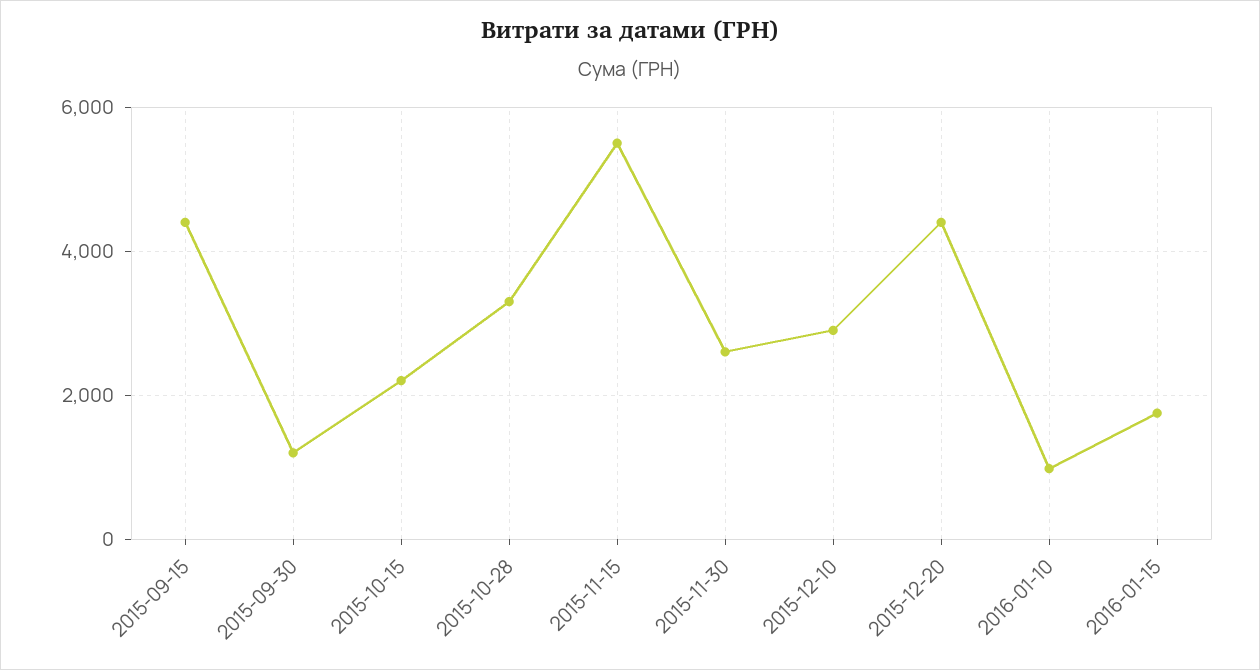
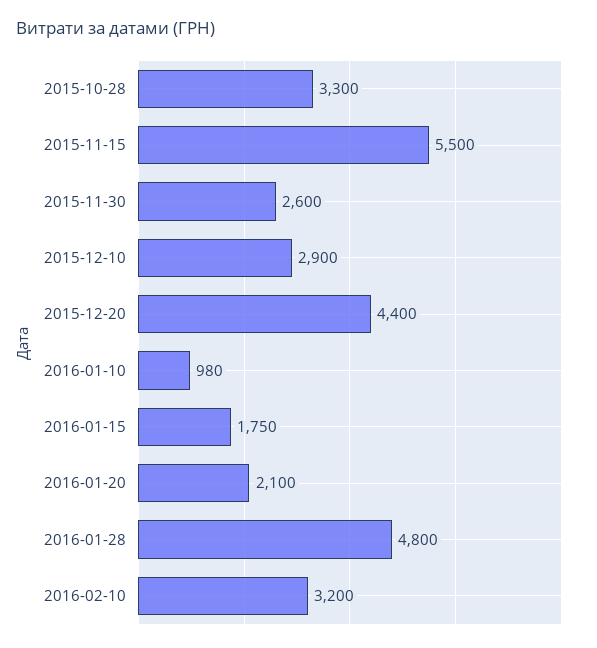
2015-09-15: 4400 -> none
2015-09-30: 1200 -> none
2015-10-15: 2200 -> none
2016-01-20: none -> 2100
2016-01-28: none -> 4800
2016-02-10: none -> 3200

